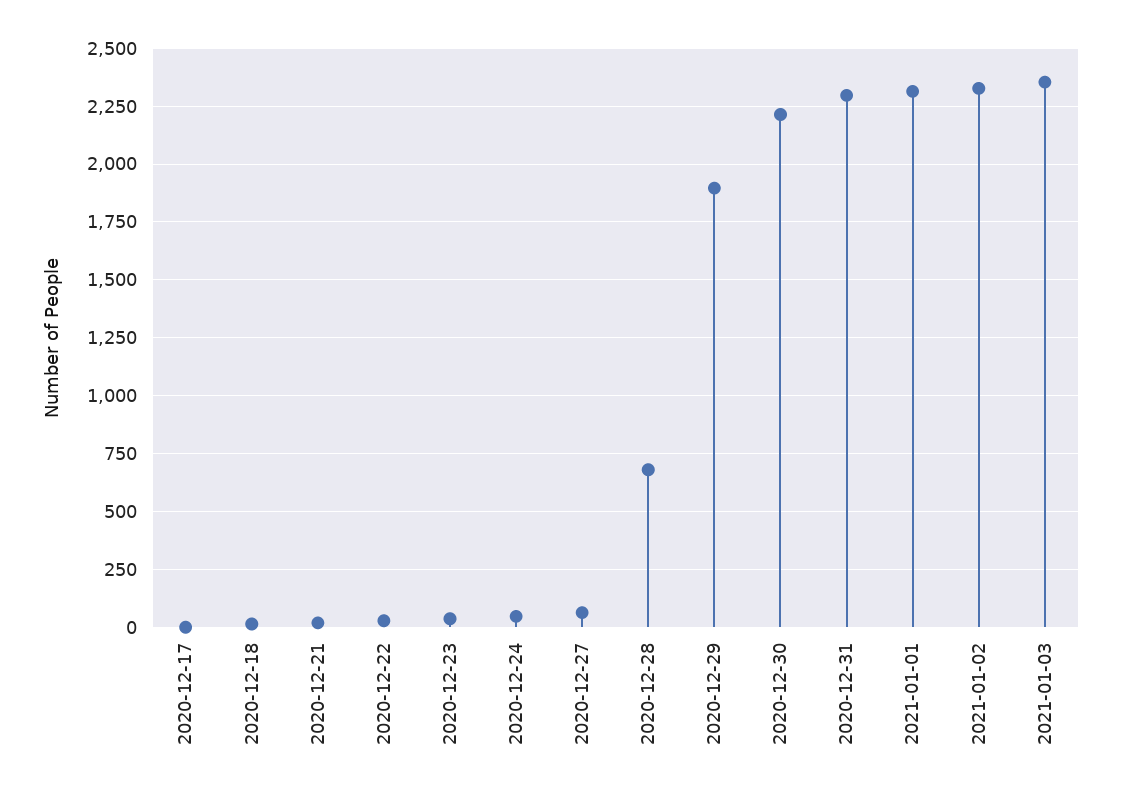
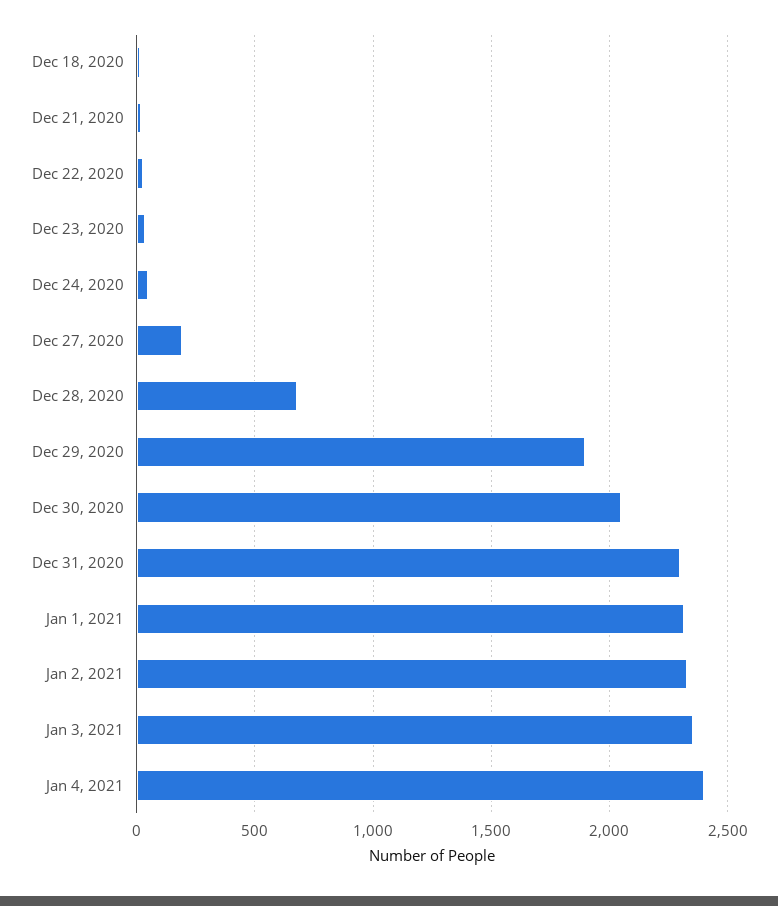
2020-12-17: 0 -> none
2020-12-27: 50 -> 200
2020-12-30: 2200 -> 2050
Jan 4, 2021: none -> 2400

